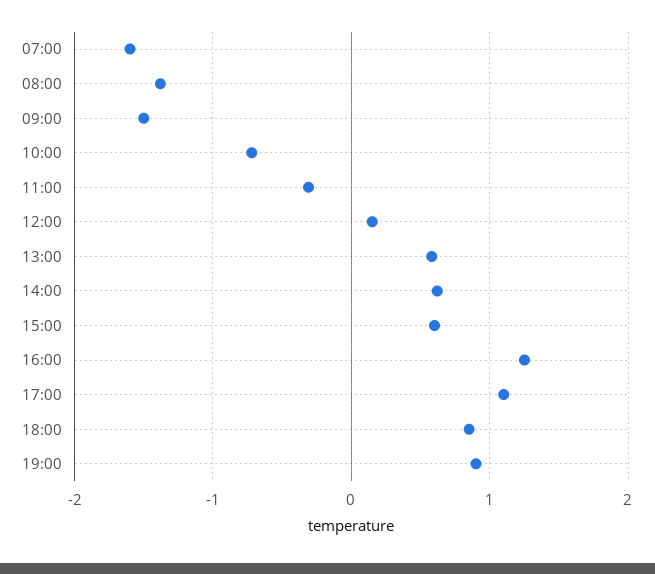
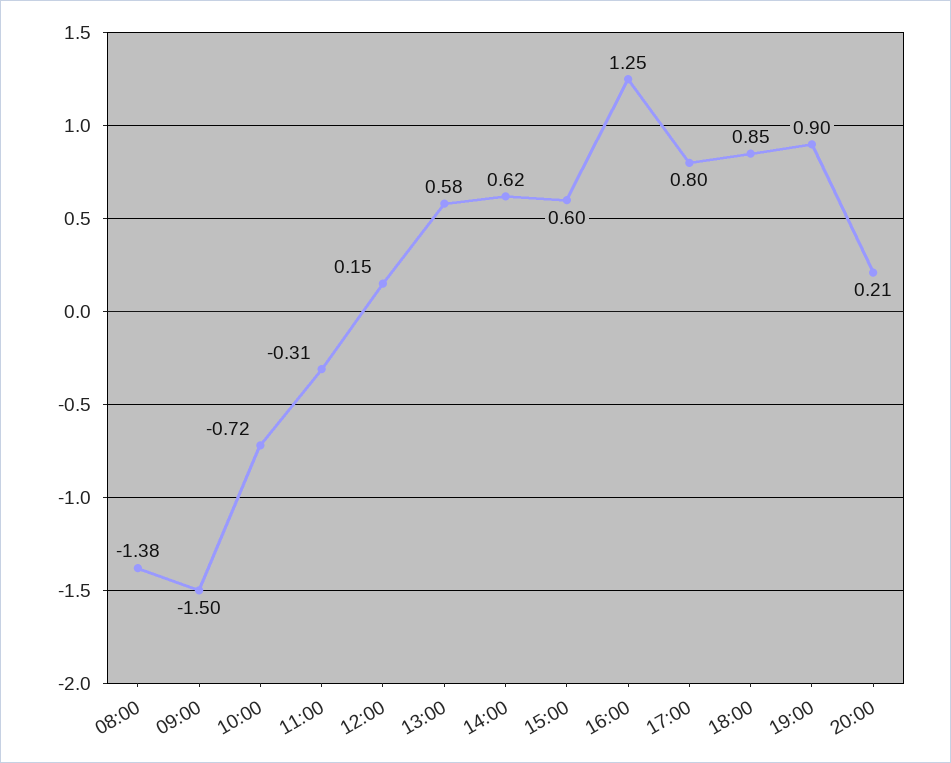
07:00: -1.6 -> none
17:00: 1.1 -> 0.8
20:00: none -> 0.21

